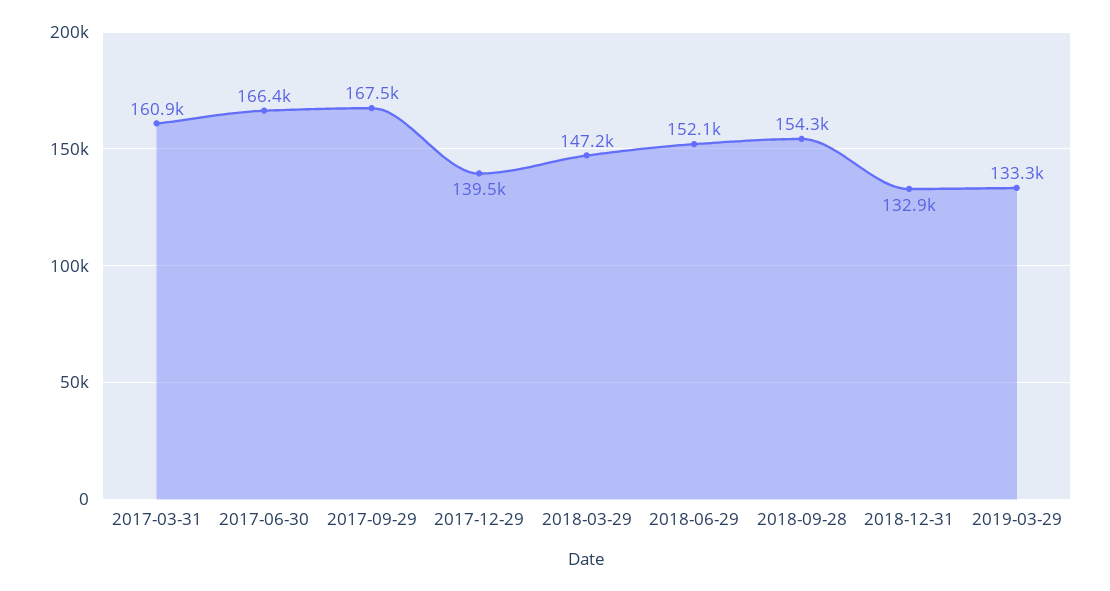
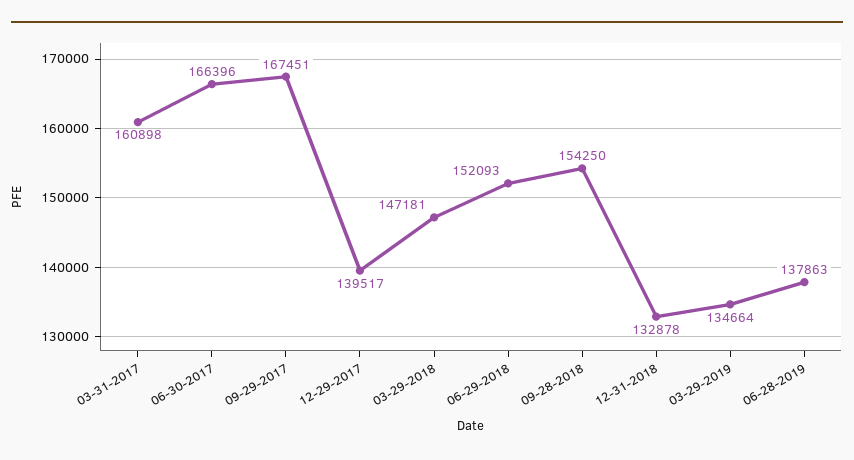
2019-03-29: 133300 -> 134664
06-28-2019: none -> 137863

